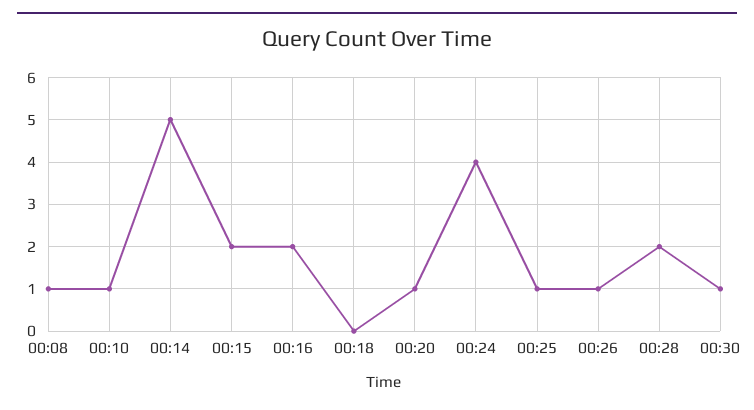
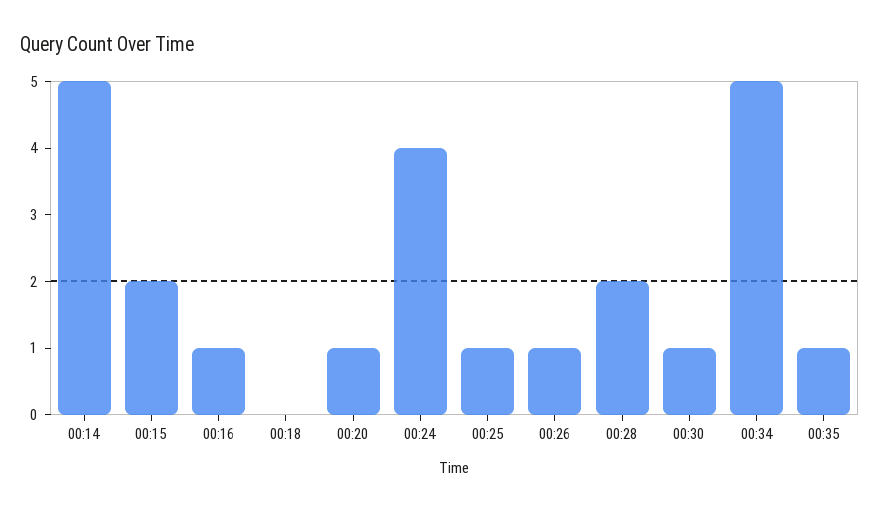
00:08: 1 -> none
00:10: 1 -> none
00:16: 2 -> 1
00:34: none -> 5
00:35: none -> 1

